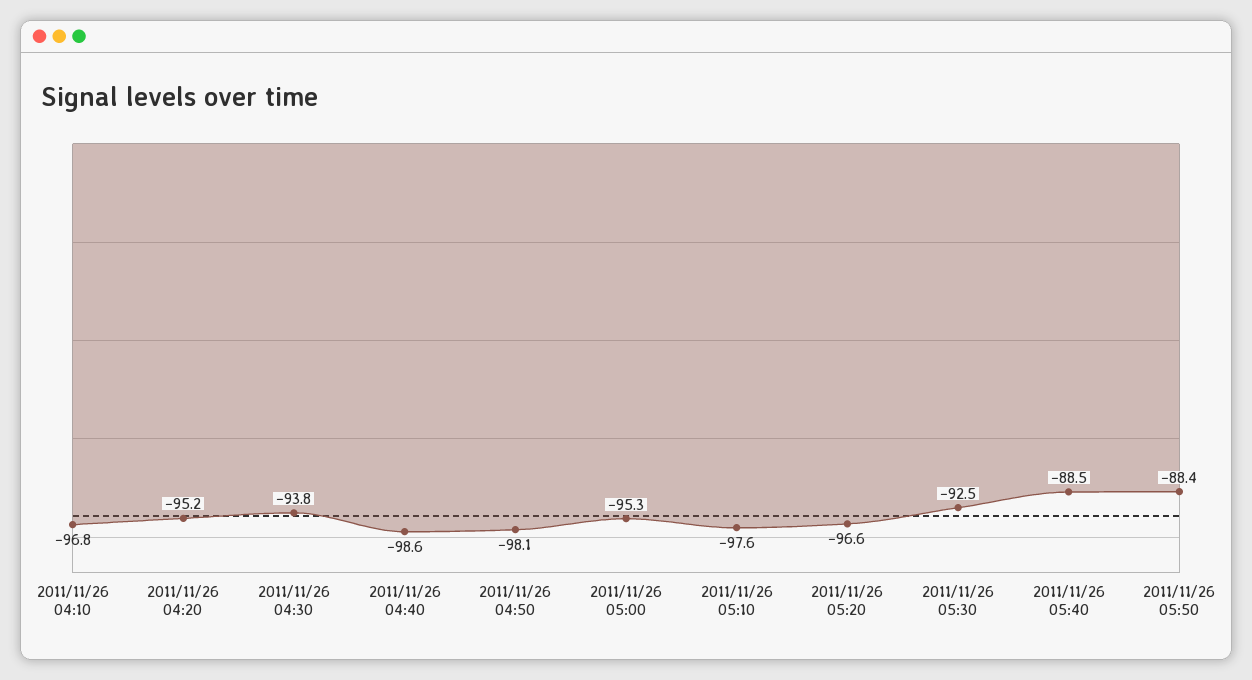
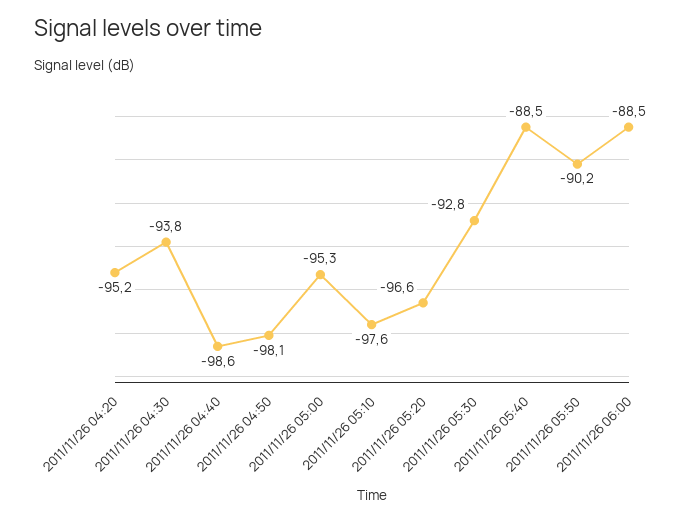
2011/11/26 04:10: -96.8 -> none
2011/11/26 05:30: -92.5 -> -92.8
2011/11/26 05:50: -88.4 -> -90.2
2011/11/26 06:00: none -> -88.5

